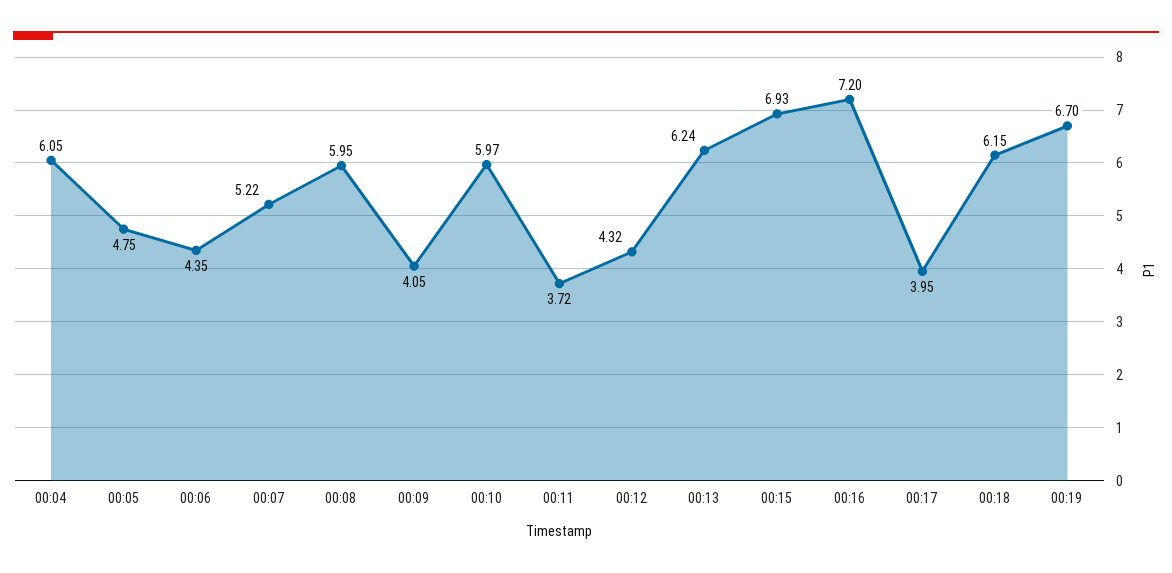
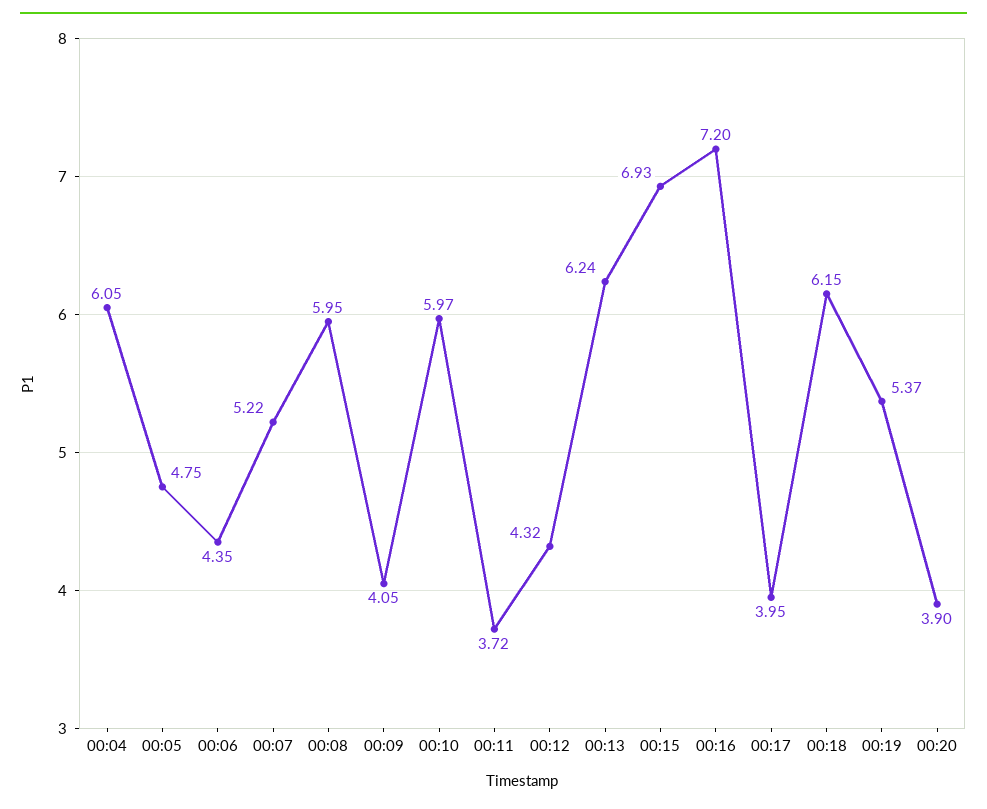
00:19: 6.7 -> 5.37
00:20: none -> 3.9

